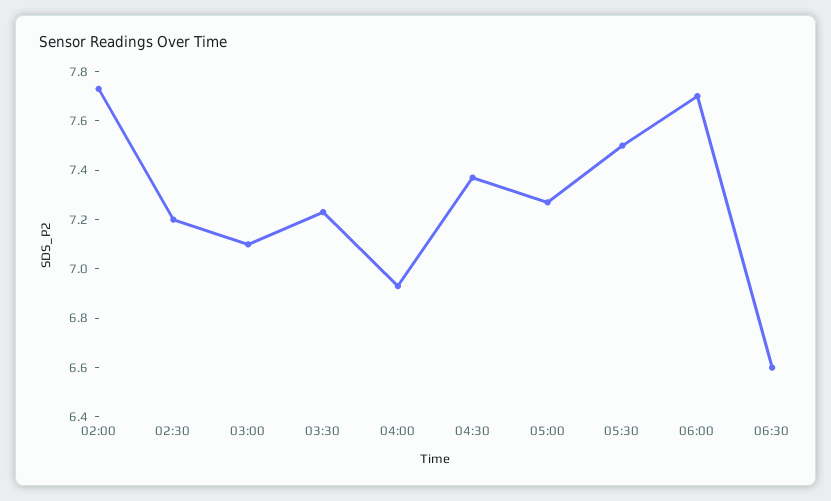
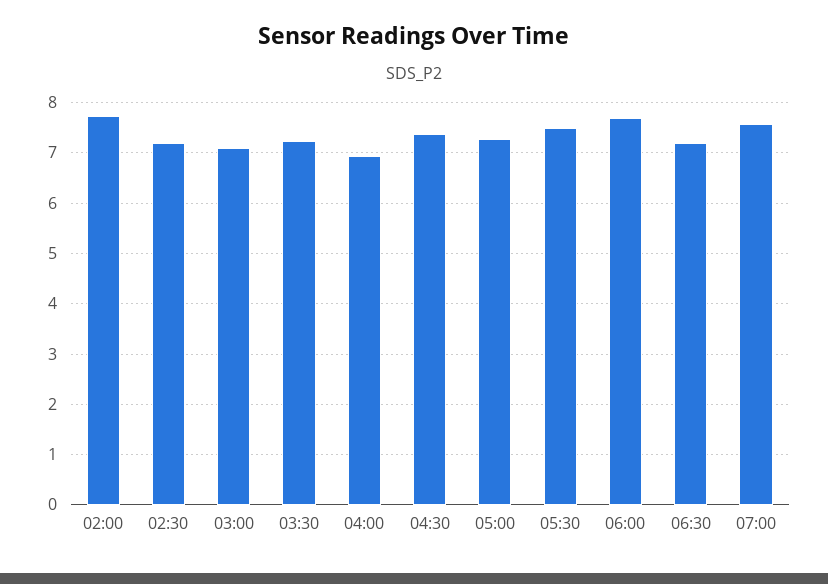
06:30: 6.6 -> 7.2
07:00: none -> 7.6

